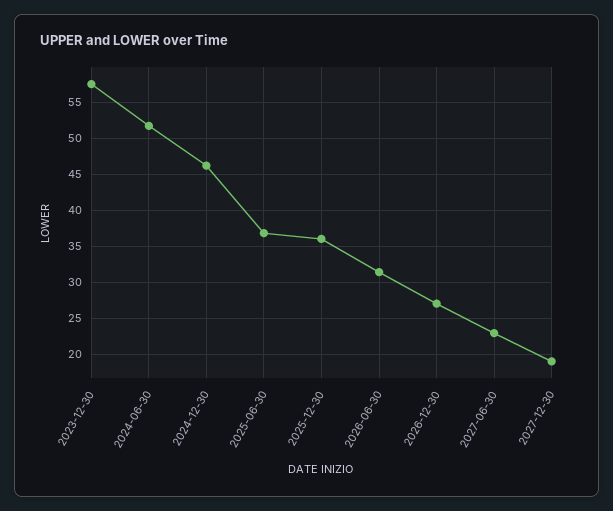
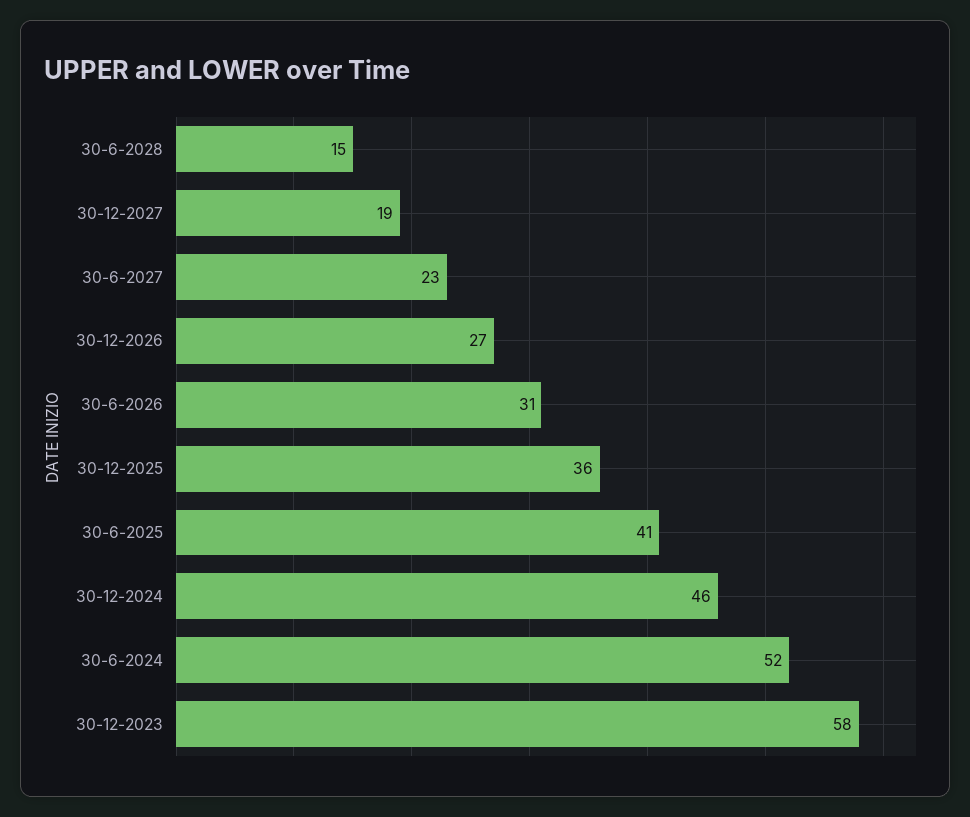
2025-06-30: 37 -> 41
30-6-2028: none -> 15

